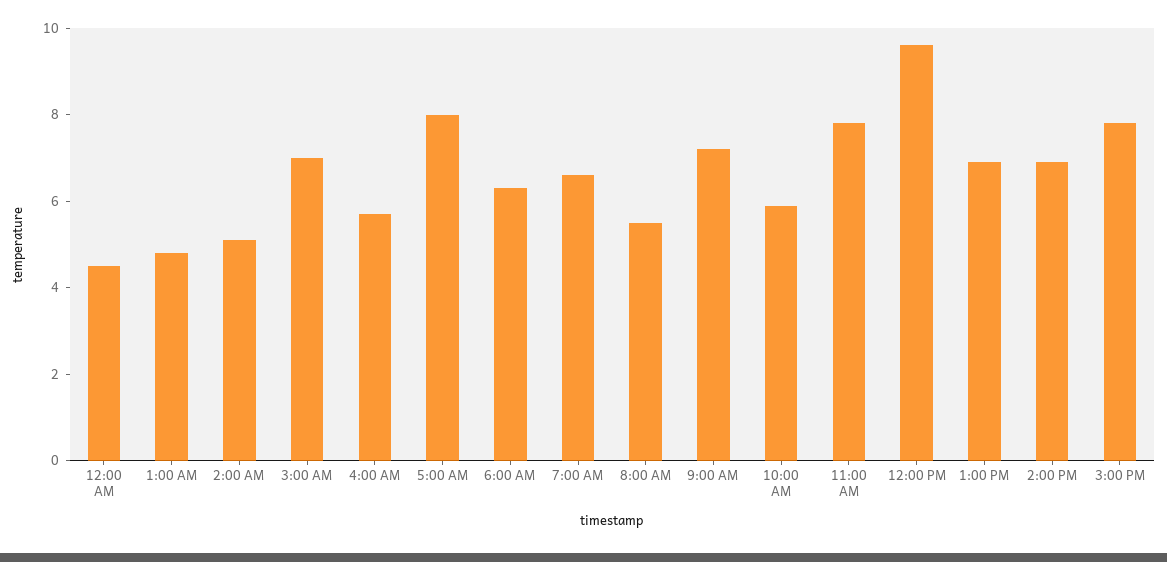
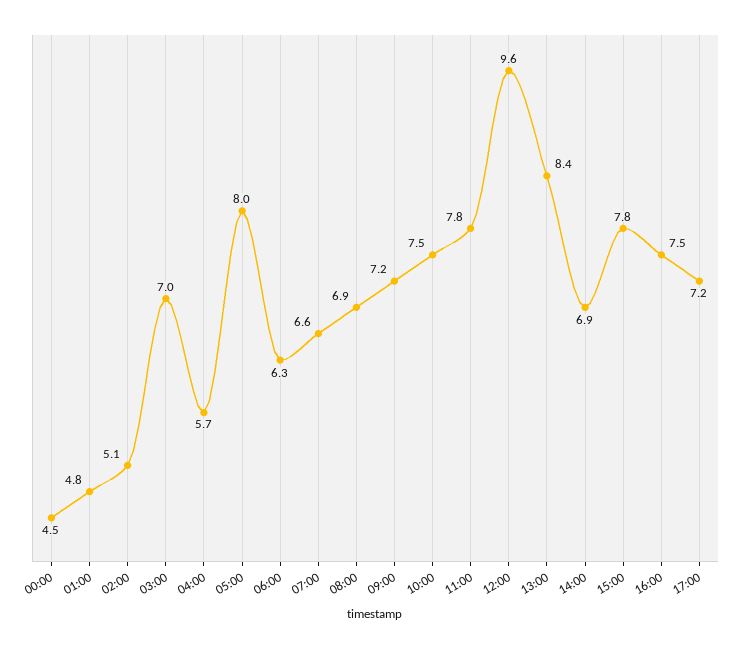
8:00 AM: 5.5 -> 6.9
10:00 AM: 6 -> 7.5
1:00 PM: 7 -> 8.4
16:00: none -> 7.5
17:00: none -> 7.2

